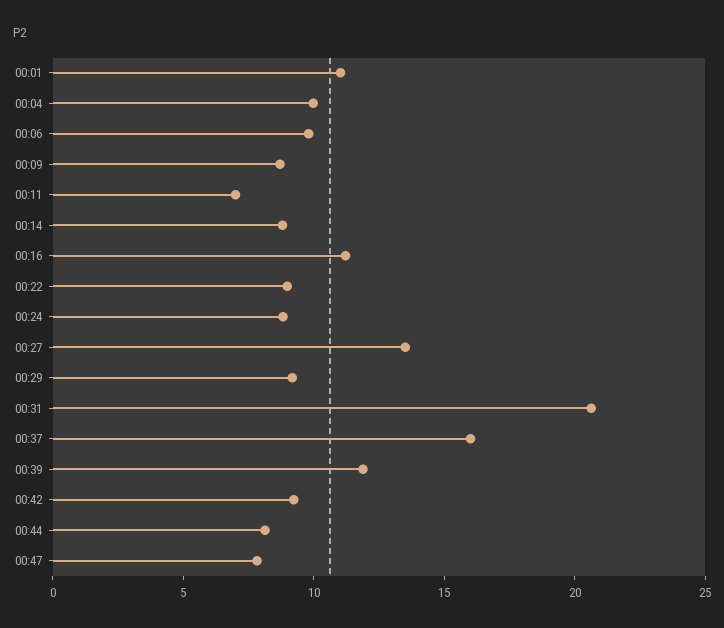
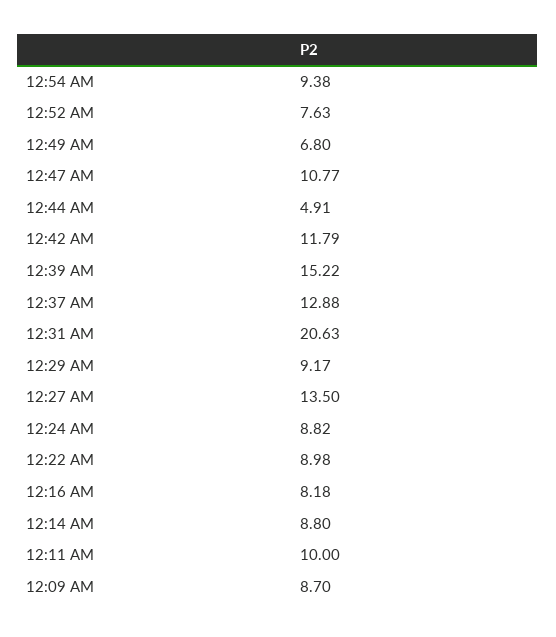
00:01: 11 -> none
00:04: 10 -> none
00:06: 10 -> none
00:11: 7 -> 10
00:16: 11 -> 8.18
00:37: 16 -> 12.88
00:39: 12 -> 15.22
00:42: 9 -> 11.79
00:44: 8 -> 4.91
00:47: 8 -> 10.77
12:54 AM: none -> 9.38
12:52 AM: none -> 7.63
12:49 AM: none -> 6.8

